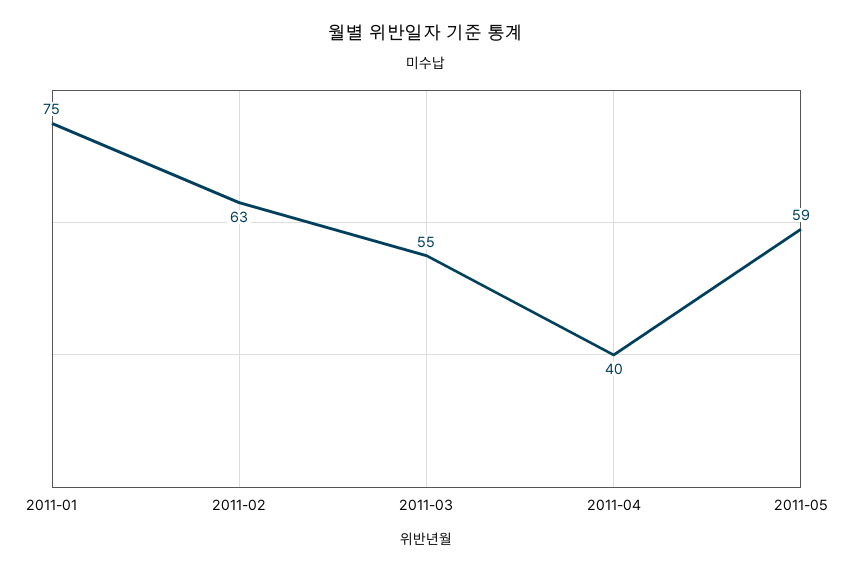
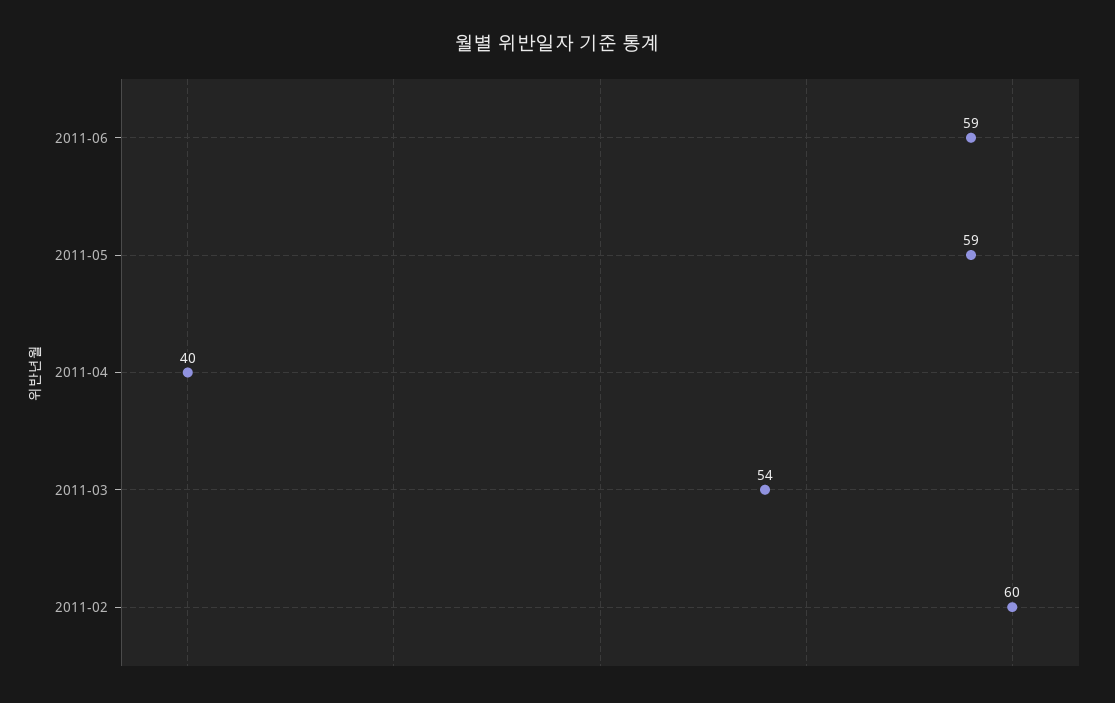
2011-01: 75 -> none
2011-02: 63 -> 60
2011-03: 55 -> 54
2011-06: none -> 59

